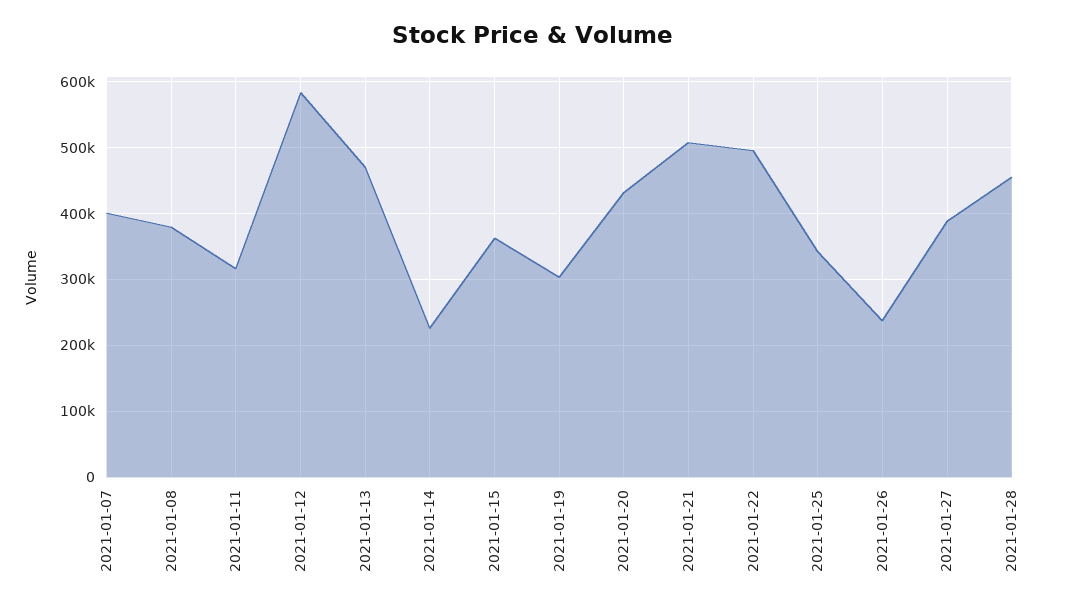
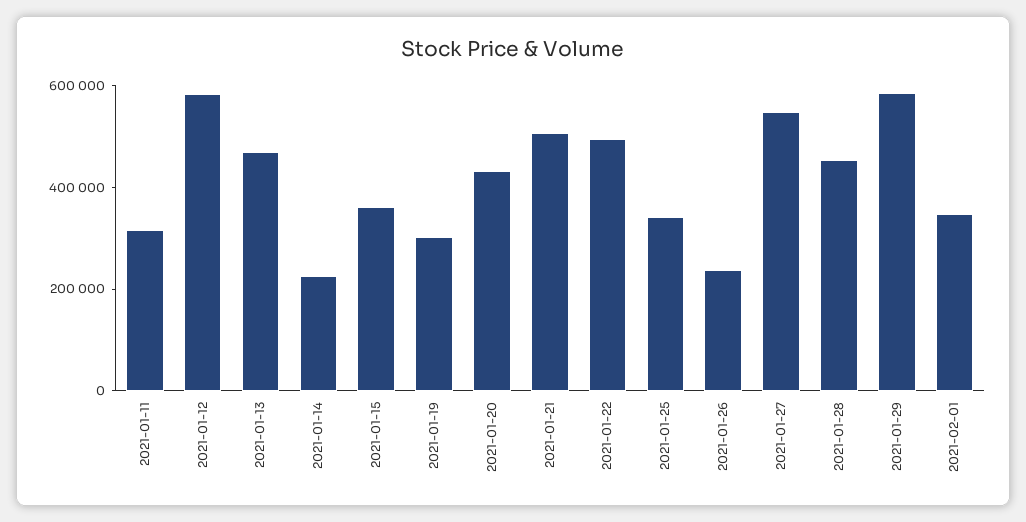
2021-01-07: 400000 -> none
2021-01-08: 380000 -> none
2021-01-27: 390000 -> 550000
2021-01-29: none -> 600000
2021-02-01: none -> 350000

